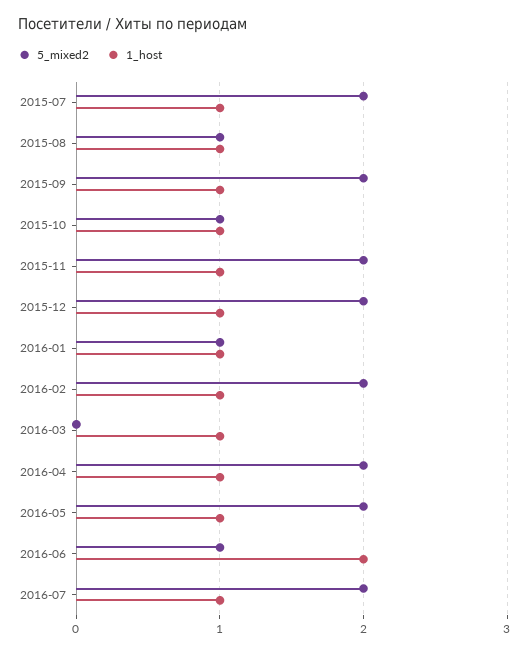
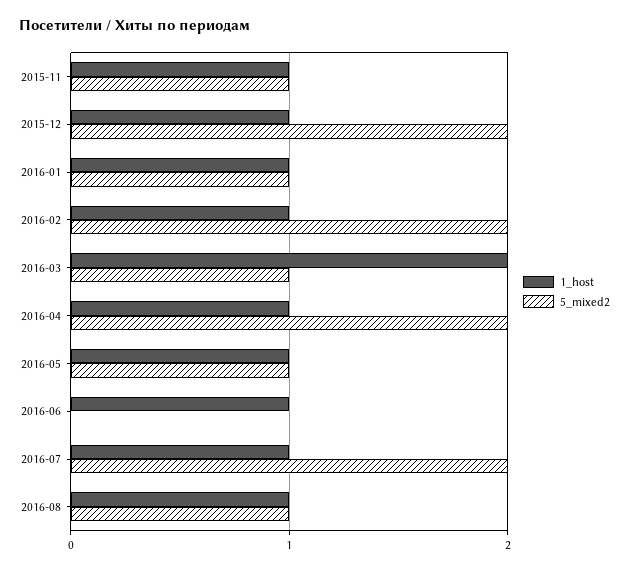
5_mixed2, 2015-07: 2 -> none
1_host, 2015-07: 1 -> none
5_mixed2, 2015-08: 1 -> none
1_host, 2015-08: 1 -> none
5_mixed2, 2015-09: 2 -> none
1_host, 2015-09: 1 -> none
5_mixed2, 2015-10: 1 -> none
1_host, 2015-10: 1 -> none
5_mixed2, 2015-11: 2 -> 1
5_mixed2, 2016-03: 0 -> 1
1_host, 2016-03: 1 -> 2
5_mixed2, 2016-05: 2 -> 1
5_mixed2, 2016-06: 1 -> 0
1_host, 2016-06: 2 -> 1
1_host, 2016-08: none -> 1
5_mixed2, 2016-08: none -> 1

